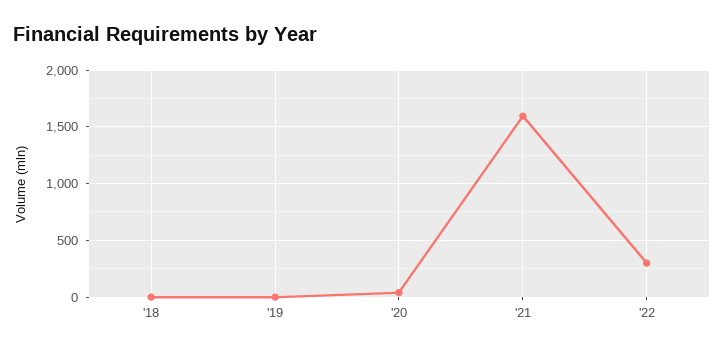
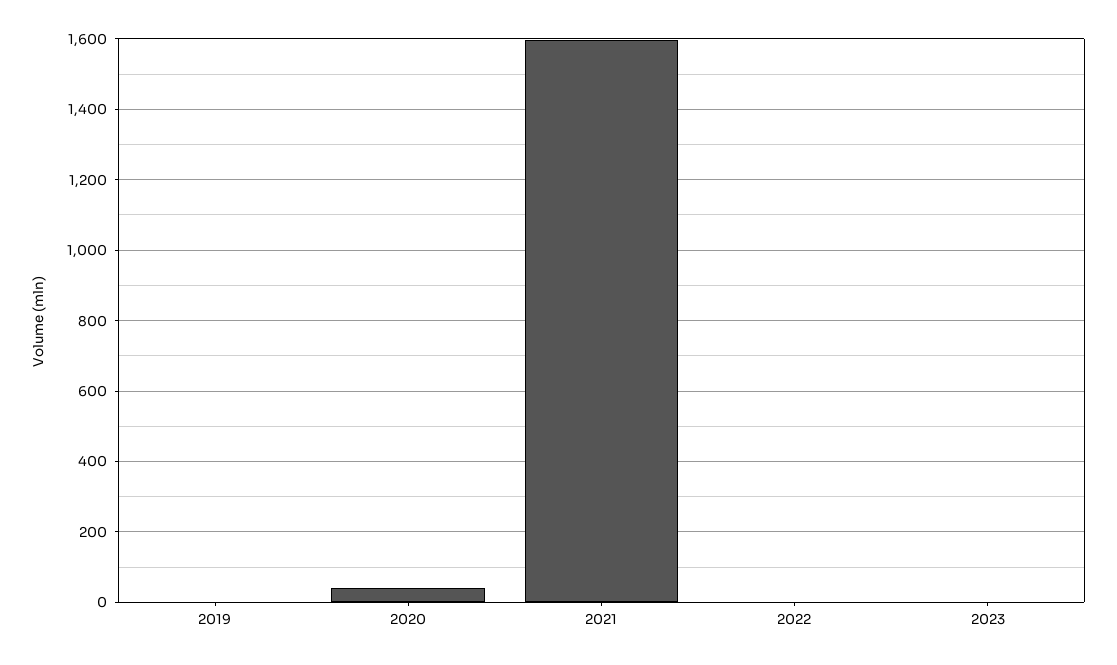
'18: 0 -> none
'22: 300 -> 0
2023: none -> 0

